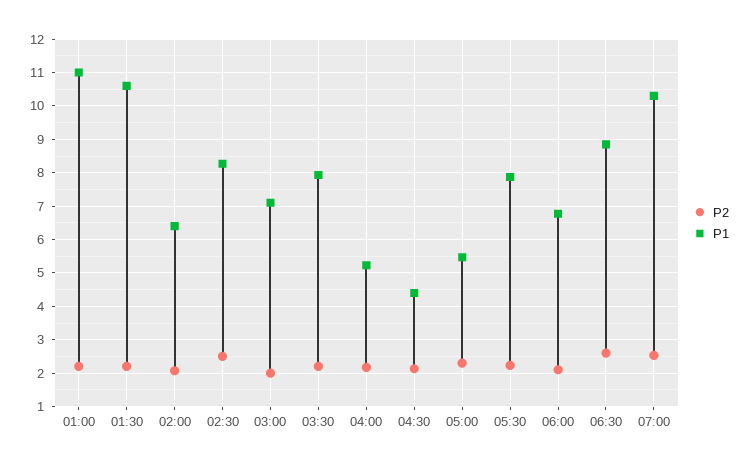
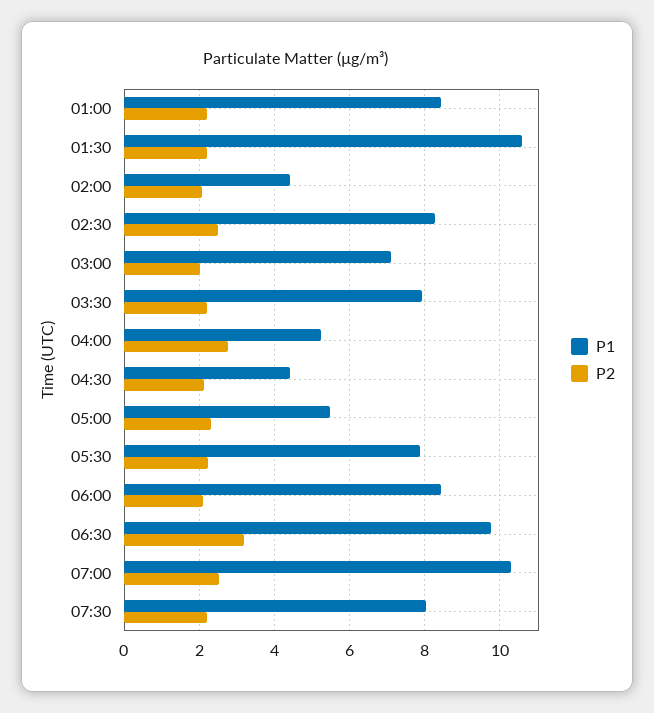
P1, 01:00: 11 -> 8.4
P1, 02:00: 6.4 -> 4.4
P2, 04:00: 2.2 -> 2.8
P1, 06:00: 6.8 -> 8.4
P2, 06:30: 2.6 -> 3.2
P1, 06:30: 8.8 -> 9.8
P1, 07:30: none -> 8
P2, 07:30: none -> 2.2

